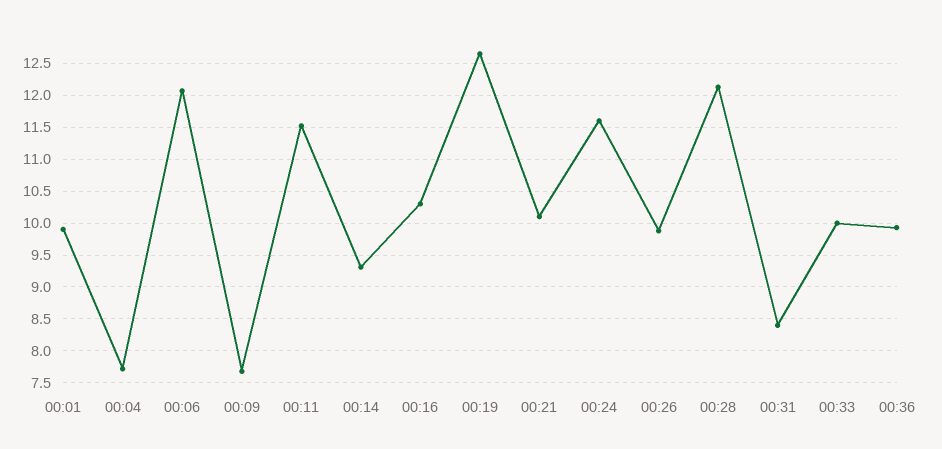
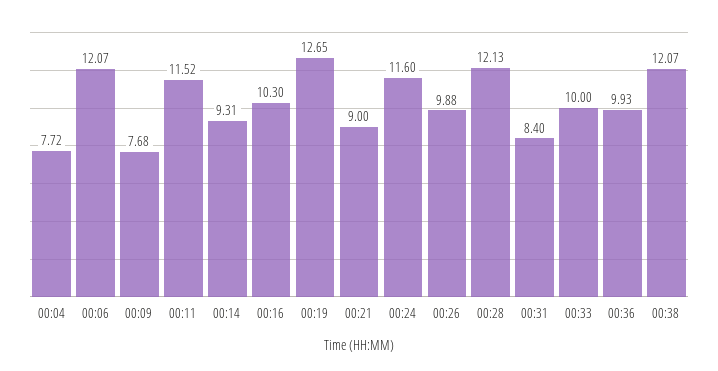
00:01: 9.9 -> none
00:21: 10.1 -> 9
00:38: none -> 12.07

